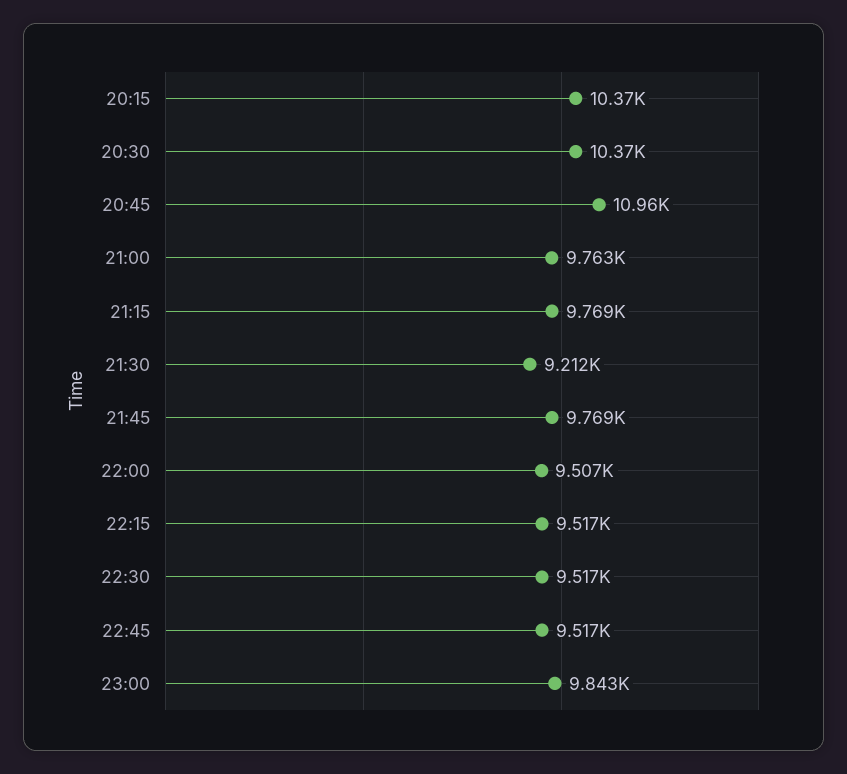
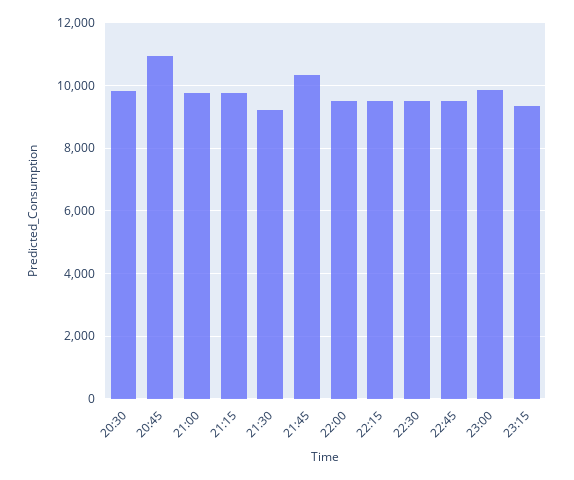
20:15: 10370 -> none
20:30: 10370 -> 9800
21:45: 9769 -> 10400
23:15: none -> 9400

